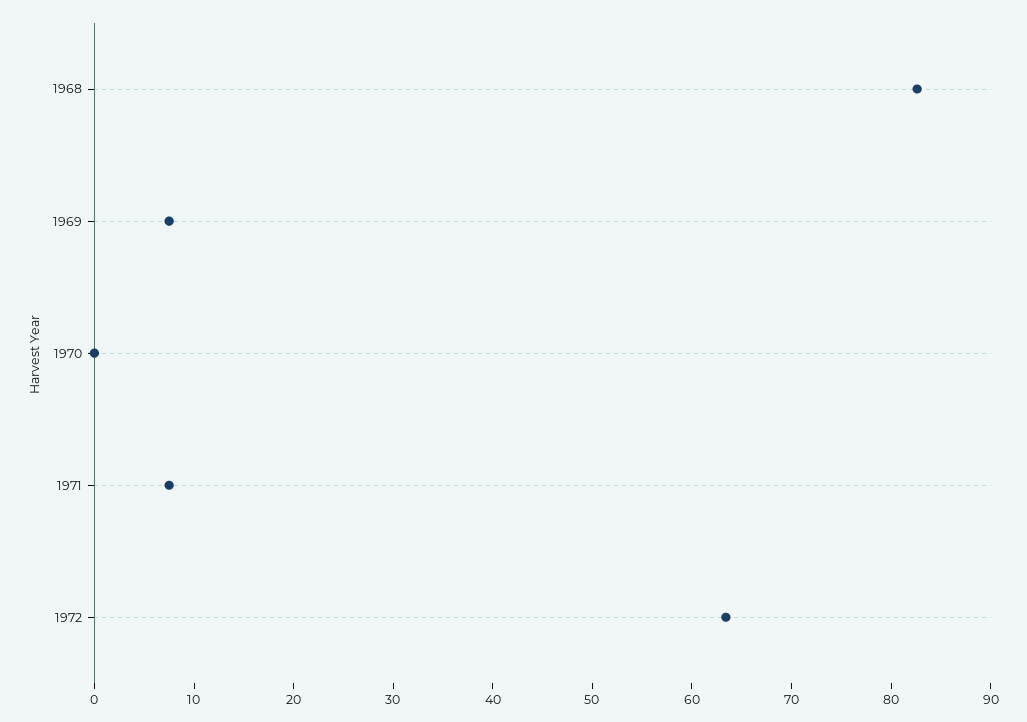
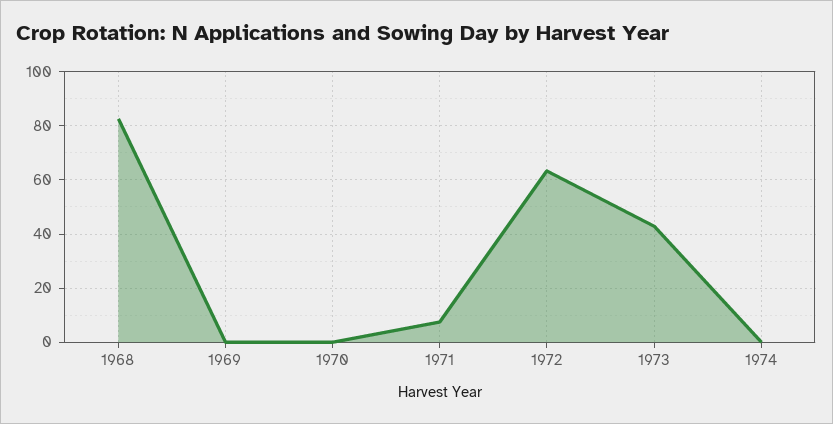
1969: 8 -> 0
1973: none -> 42.5
1974: none -> 0

